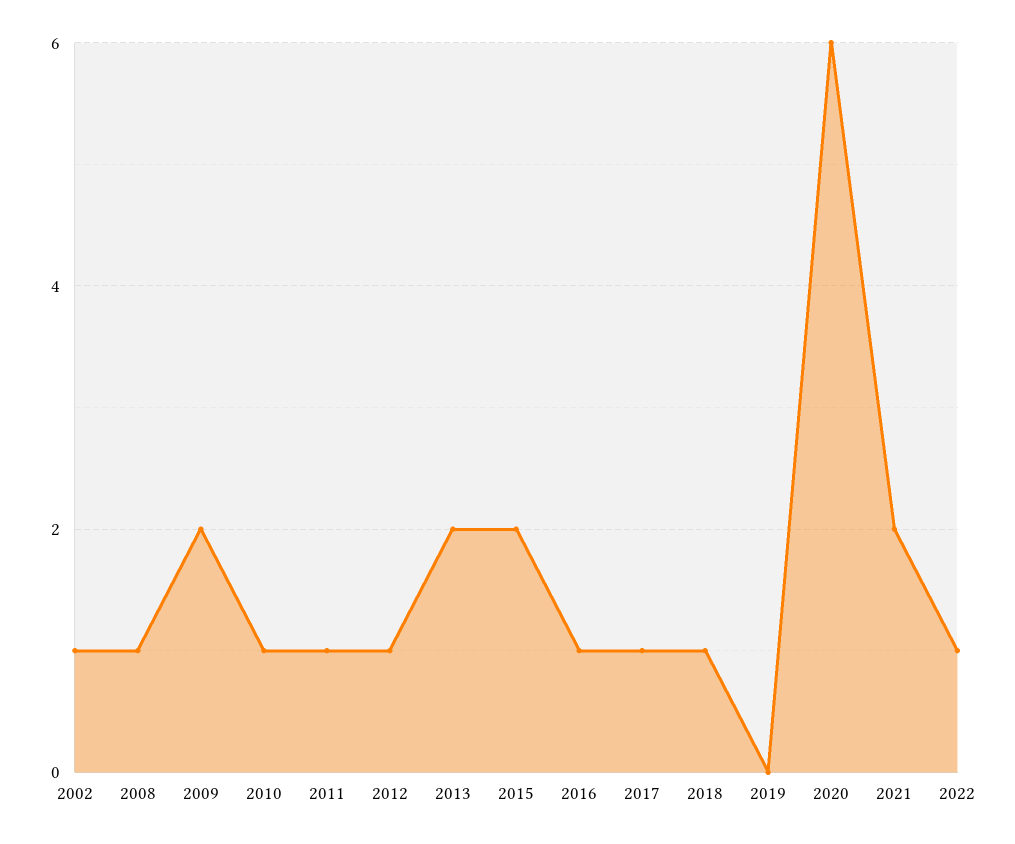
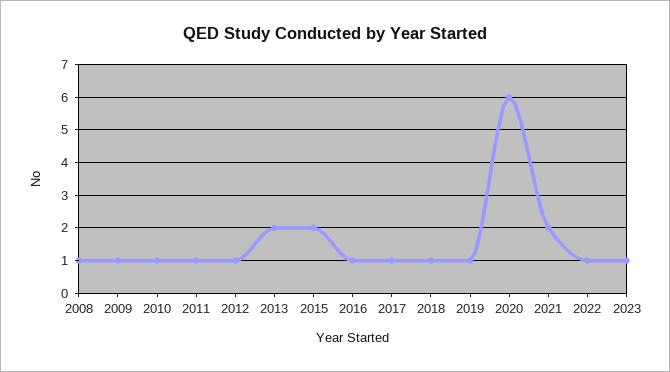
2002: 1 -> none
2009: 2 -> 1
2019: 0 -> 1
2023: none -> 1

